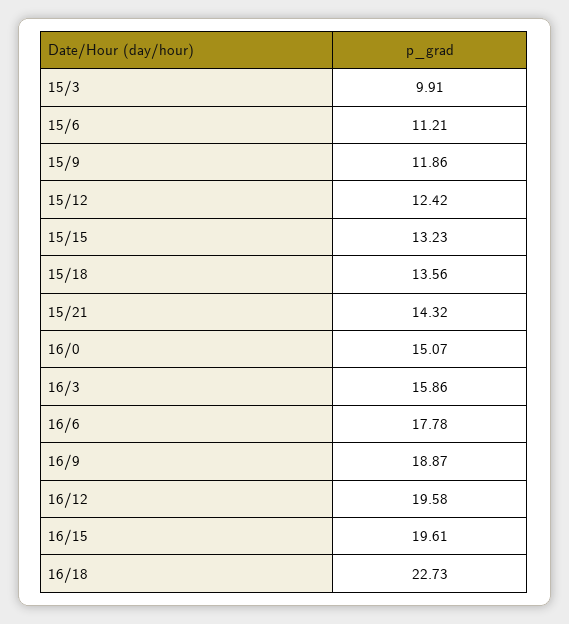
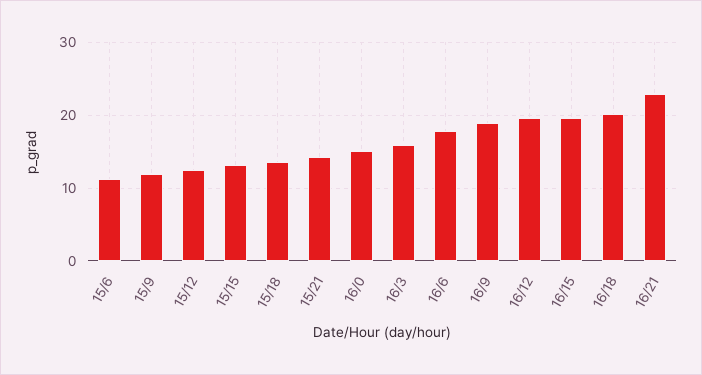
15/3: 9.91 -> none
16/18: 22.73 -> 20
16/21: none -> 23

